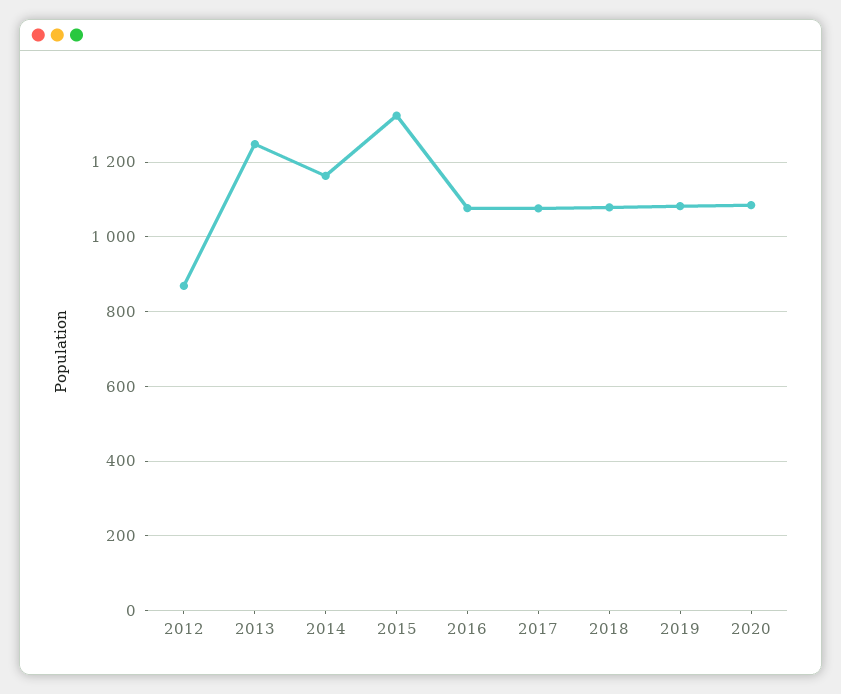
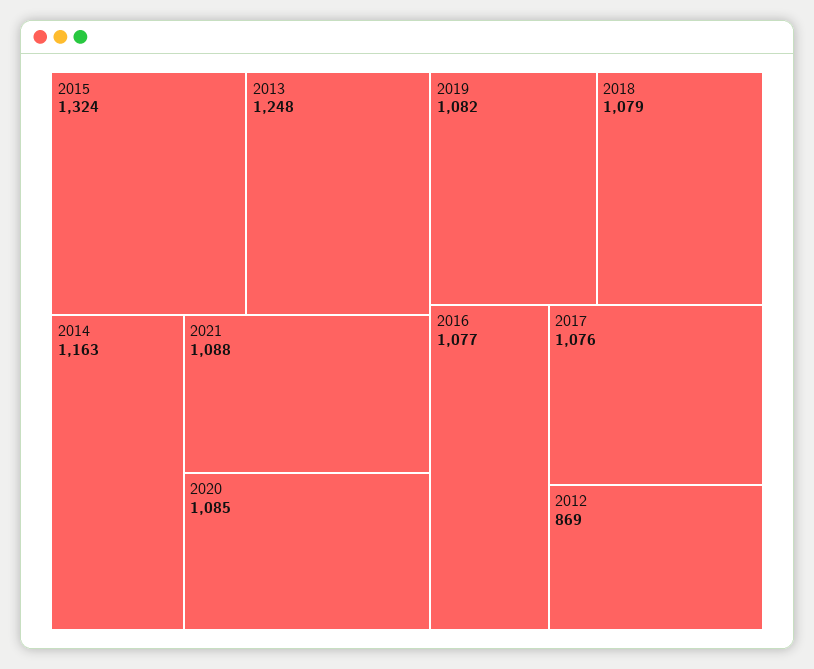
2021: none -> 1088

